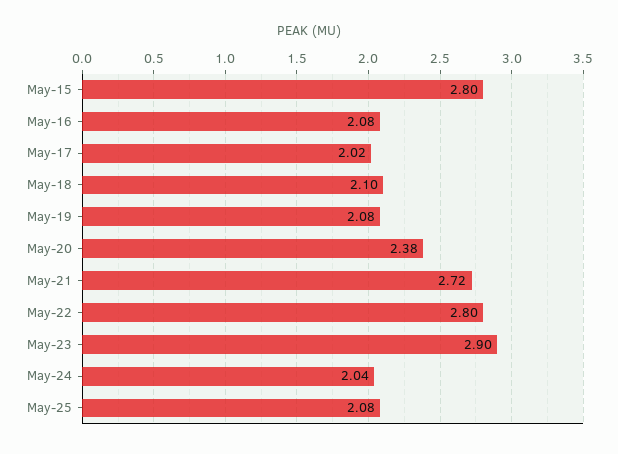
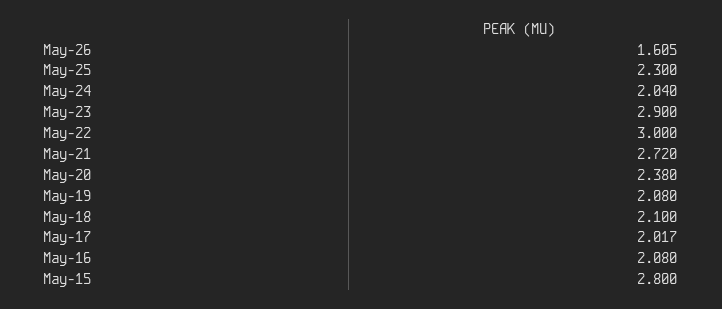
May-22: 2.8 -> 3
May-25: 2.08 -> 2.3
May-26: none -> 1.605

